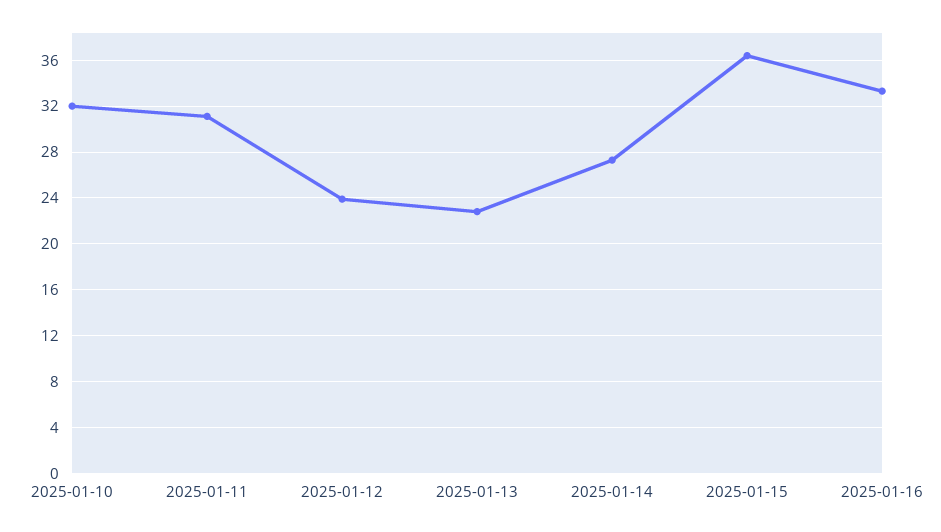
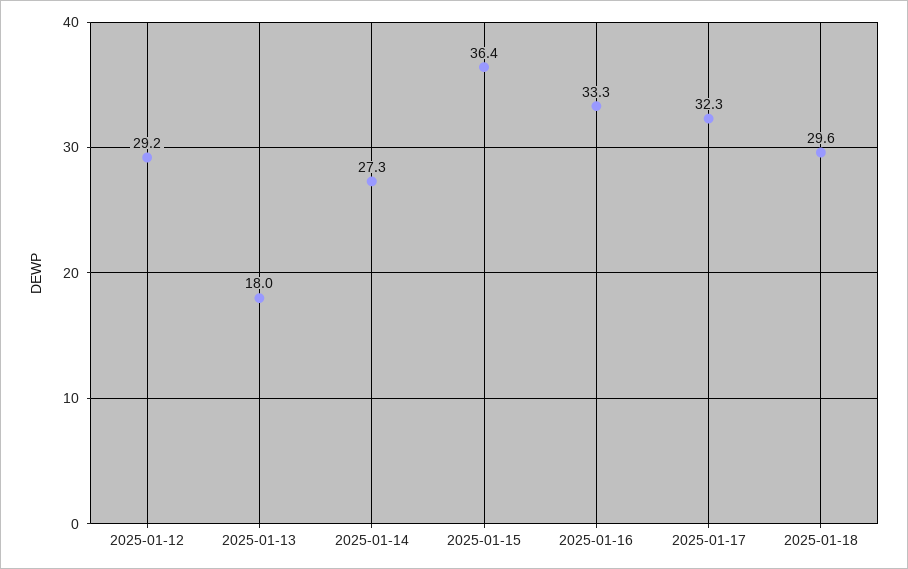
2025-01-10: 32 -> none
2025-01-11: 31 -> none
2025-01-12: 24 -> 29.2
2025-01-13: 23 -> 18
2025-01-17: none -> 32.3
2025-01-18: none -> 29.6

